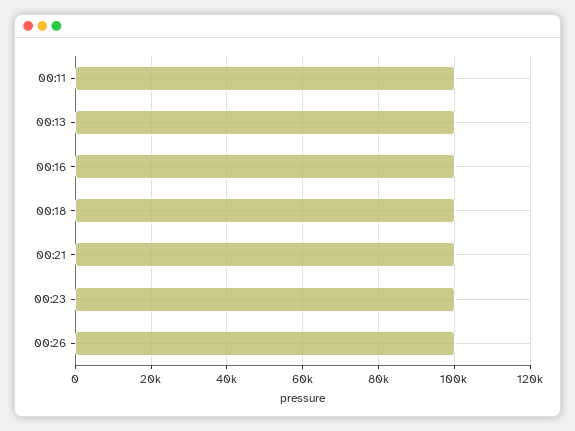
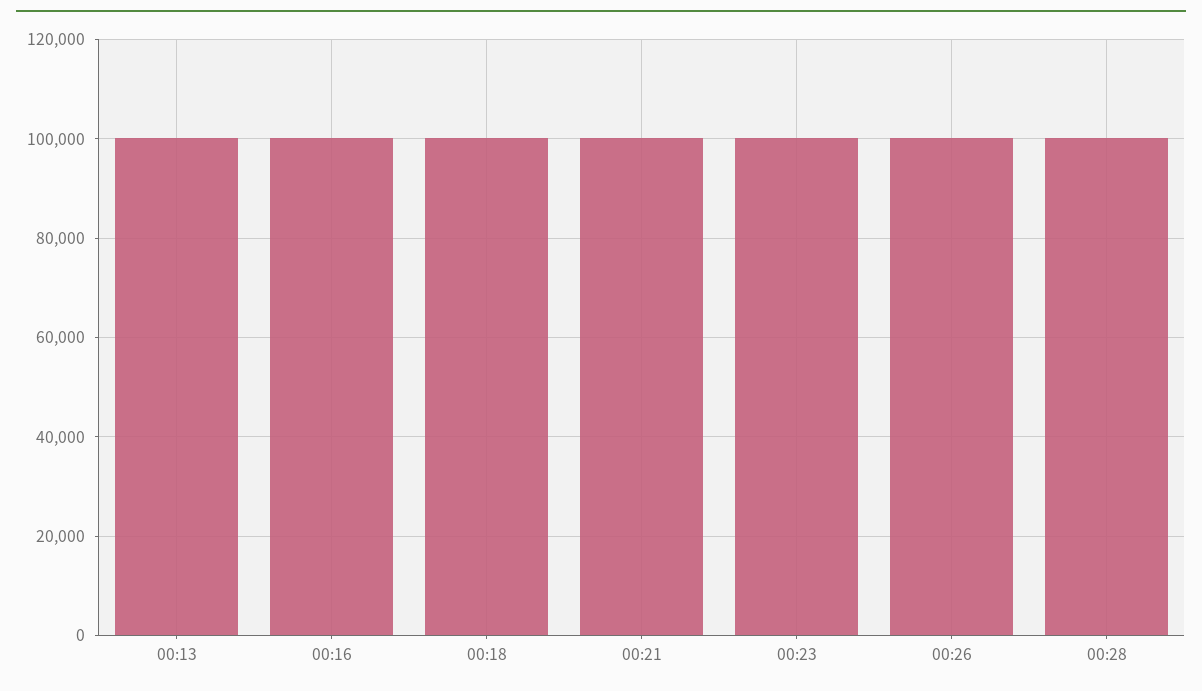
00:11: 100000 -> none
00:28: none -> 100000

